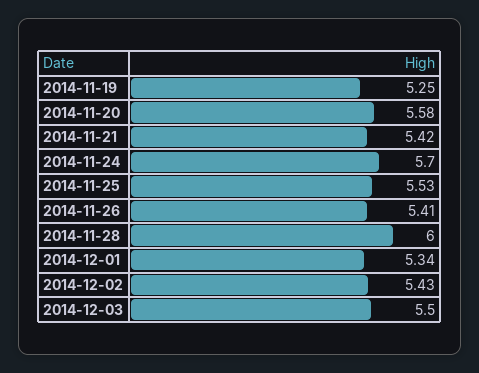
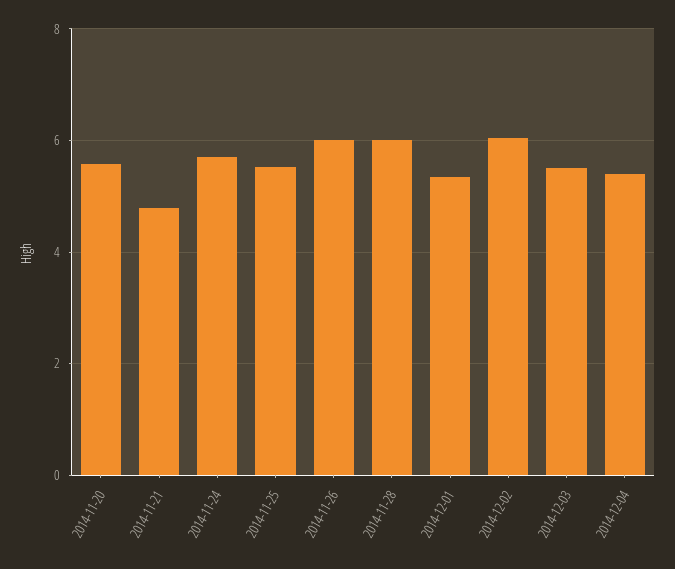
2014-11-19: 5.25 -> none
2014-11-21: 5.42 -> 4.8
2014-11-26: 5.41 -> 6
2014-12-02: 5.43 -> 6
2014-12-04: none -> 5.4

